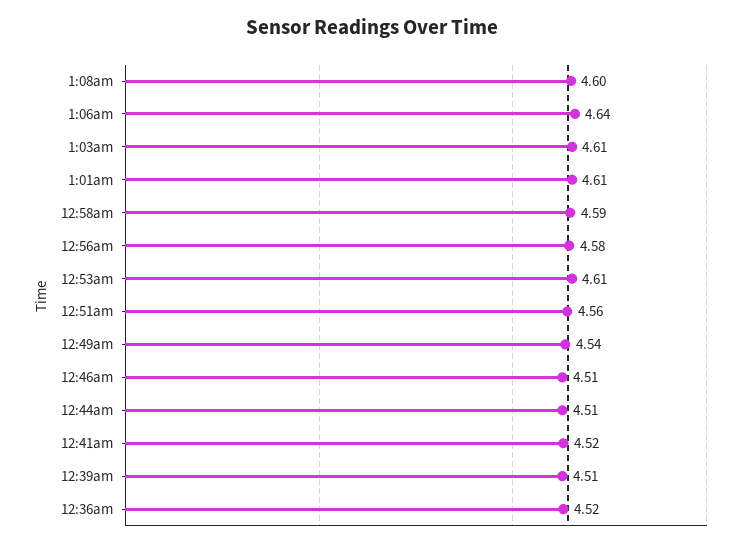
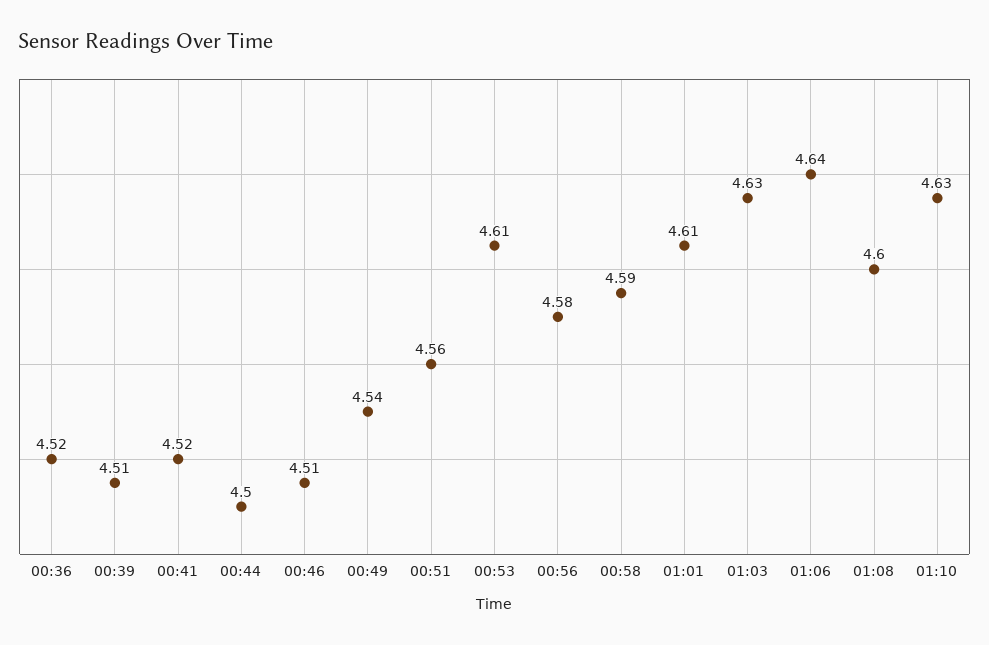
1:03am: 4.61 -> 4.63
12:44am: 4.51 -> 4.5
01:10: none -> 4.63

